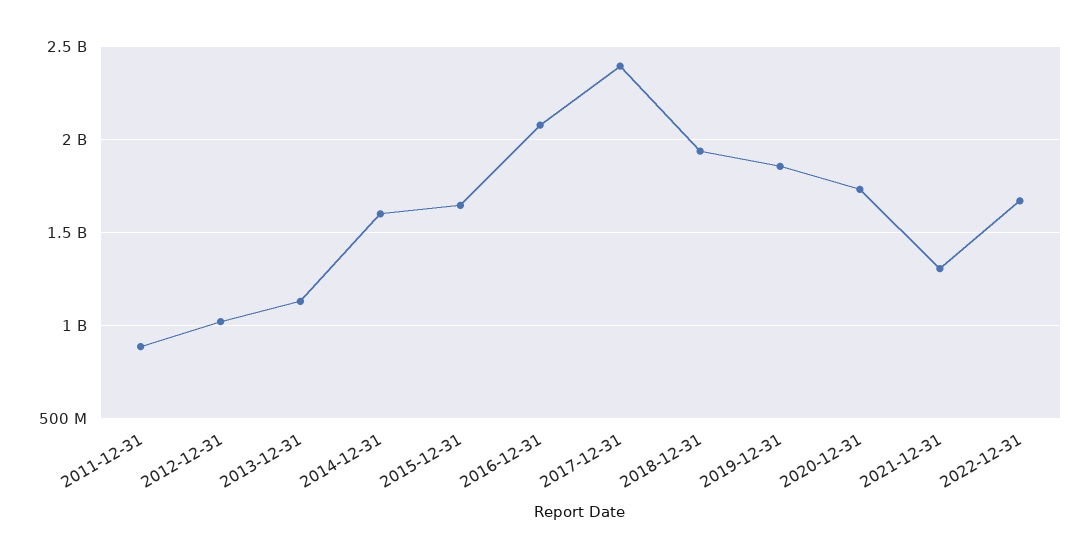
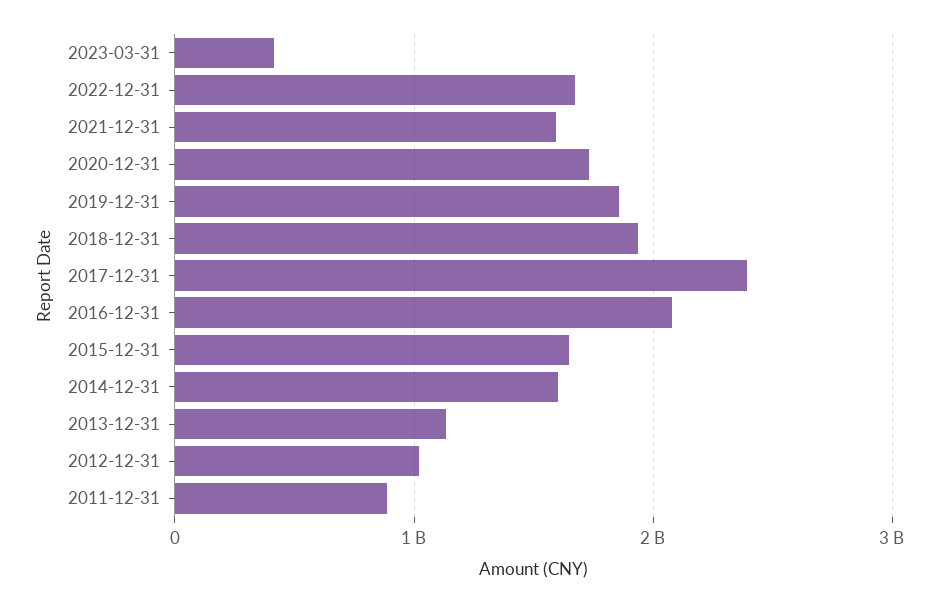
2021-12-31: 1300000000 -> 1600000000
2023-03-31: none -> 400000000

